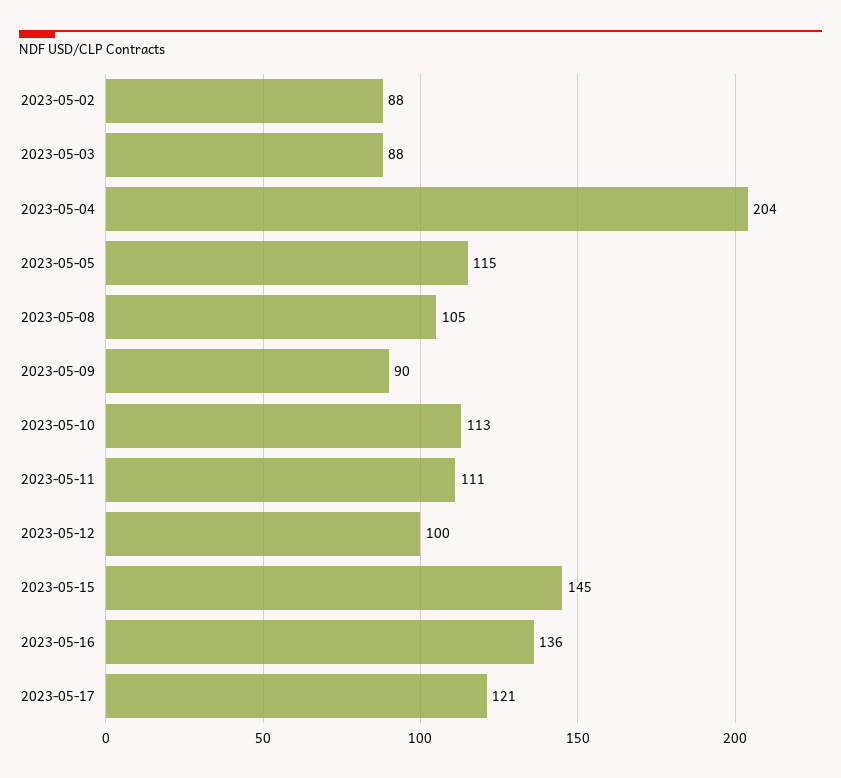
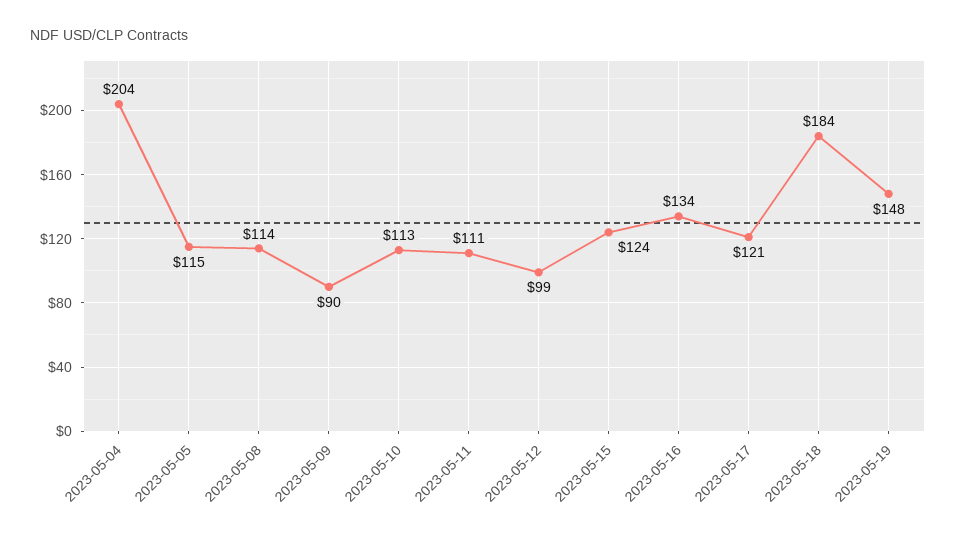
2023-05-02: 88 -> none
2023-05-03: 88 -> none
2023-05-08: 105 -> 114
2023-05-12: 100 -> 99
2023-05-15: 145 -> 124
2023-05-16: 136 -> 134
2023-05-18: none -> 184
2023-05-19: none -> 148

